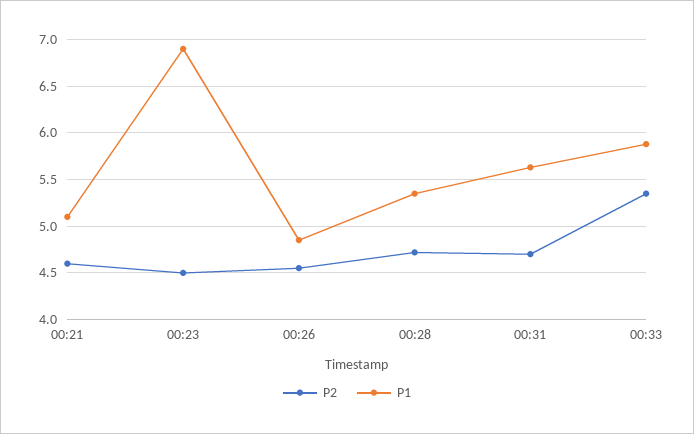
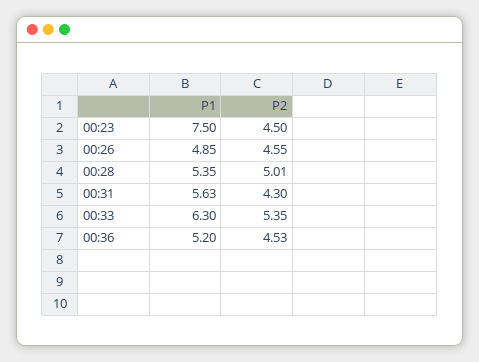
P2, 00:21: 4.6 -> none
P1, 00:21: 5.1 -> none
P1, 00:23: 6.9 -> 7.5
P2, 00:28: 4.7 -> 5.01
P2, 00:31: 4.7 -> 4.3
P1, 00:33: 5.9 -> 6.3
P1, 00:36: none -> 5.2
P2, 00:36: none -> 4.53

